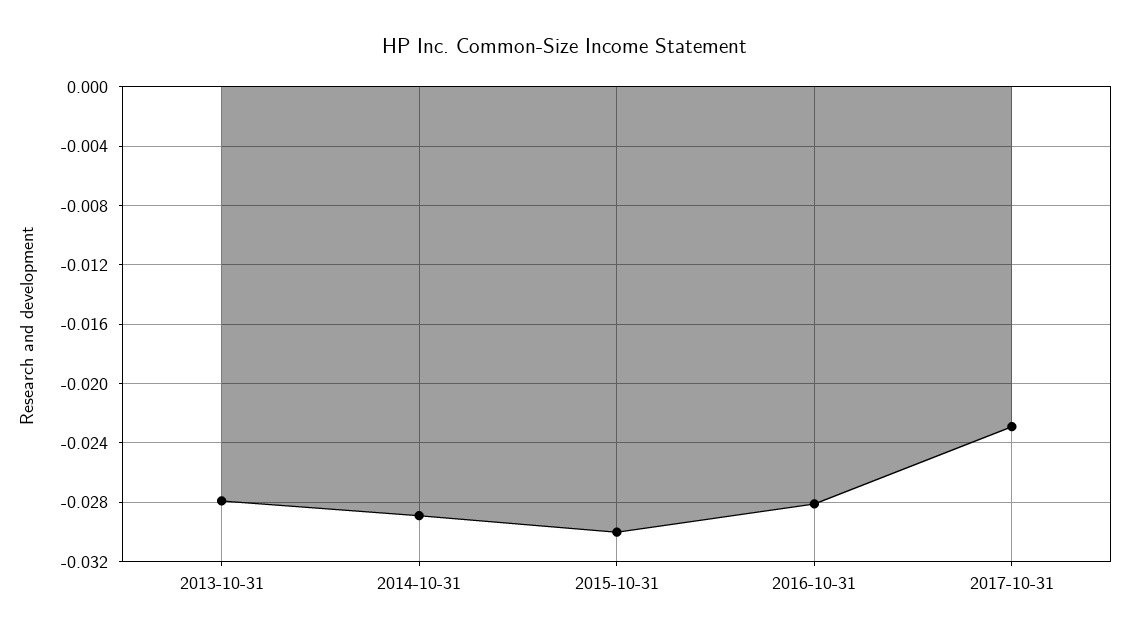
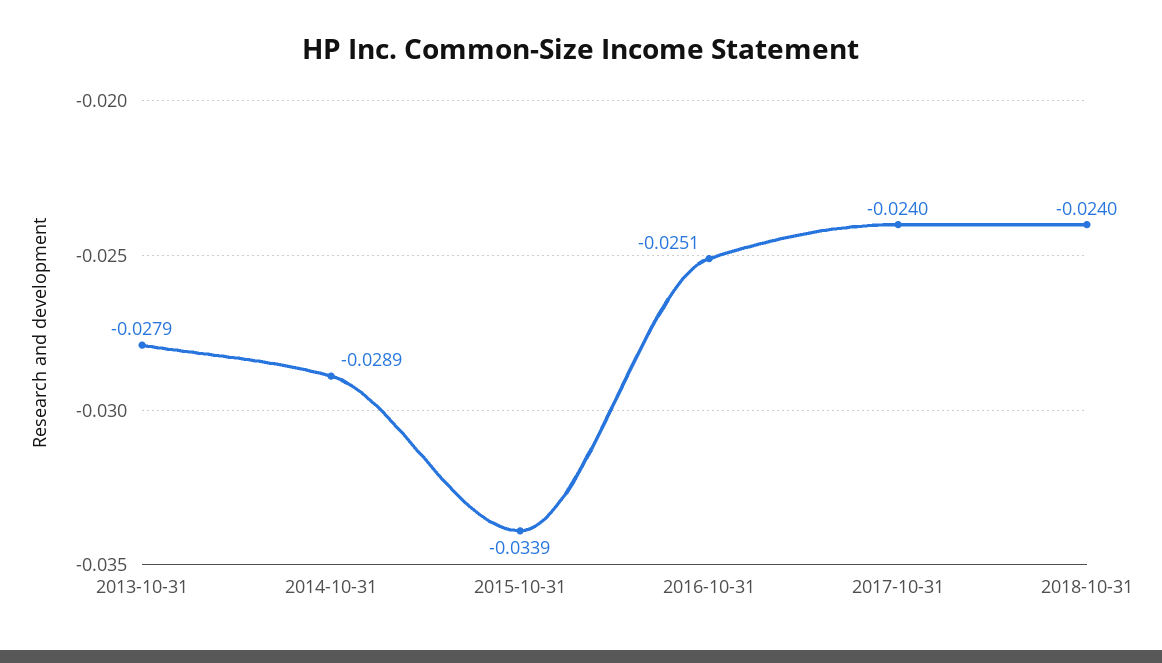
2015-10-31: -0.03 -> -0.0339
2016-10-31: -0.028 -> -0.0251
2017-10-31: -0.023 -> -0.024
2018-10-31: none -> -0.024

